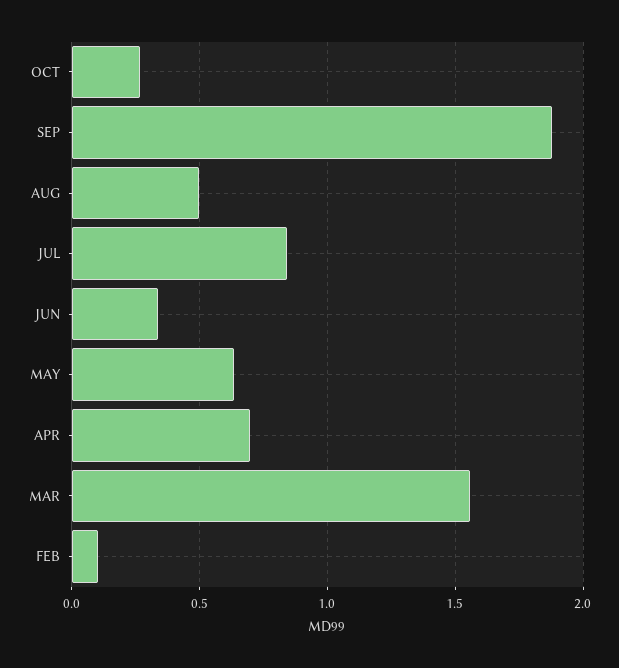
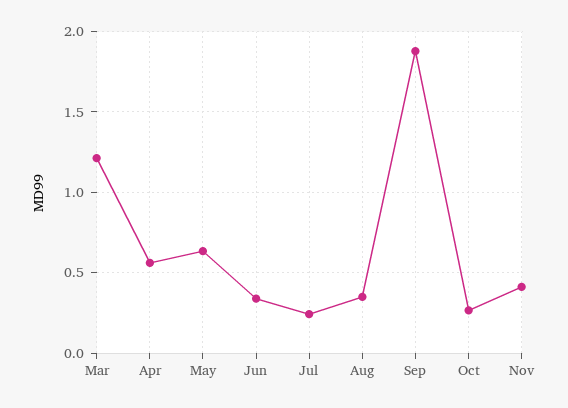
AUG: 0.5 -> 0.35
JUL: 0.85 -> 0.25
APR: 0.7 -> 0.55
MAR: 1.55 -> 1.2
FEB: 0.1 -> none
Nov: none -> 0.4

